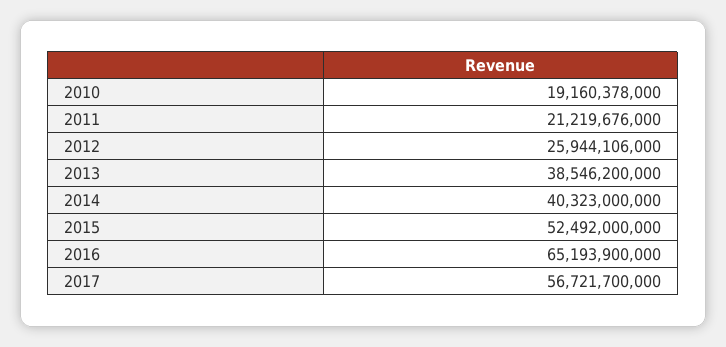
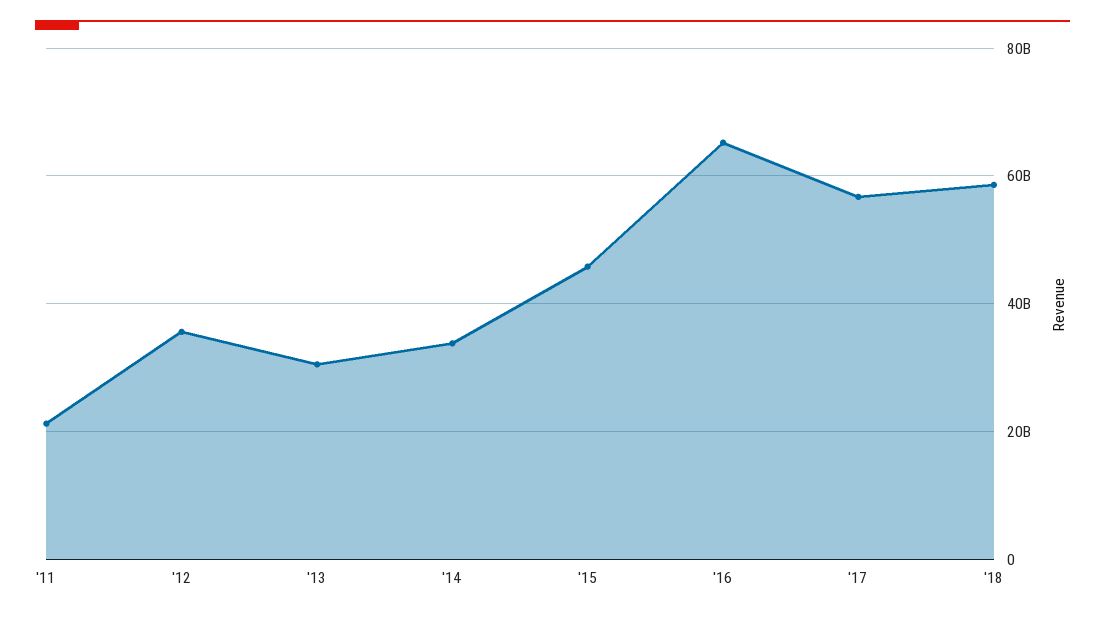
2010: 19160378000 -> none
2012: 25944106000 -> 36000000000
2013: 38546200000 -> 30000000000
2014: 40323000000 -> 34000000000
2015: 52492000000 -> 46000000000
'18: none -> 58000000000

